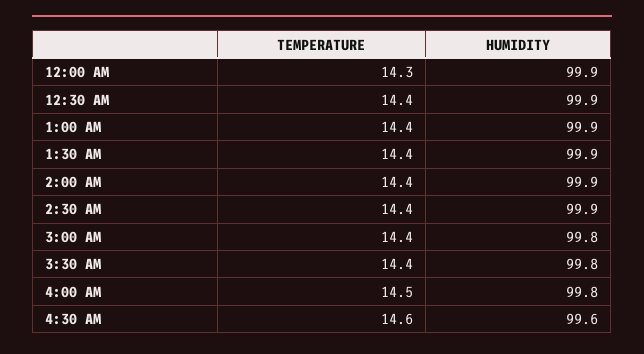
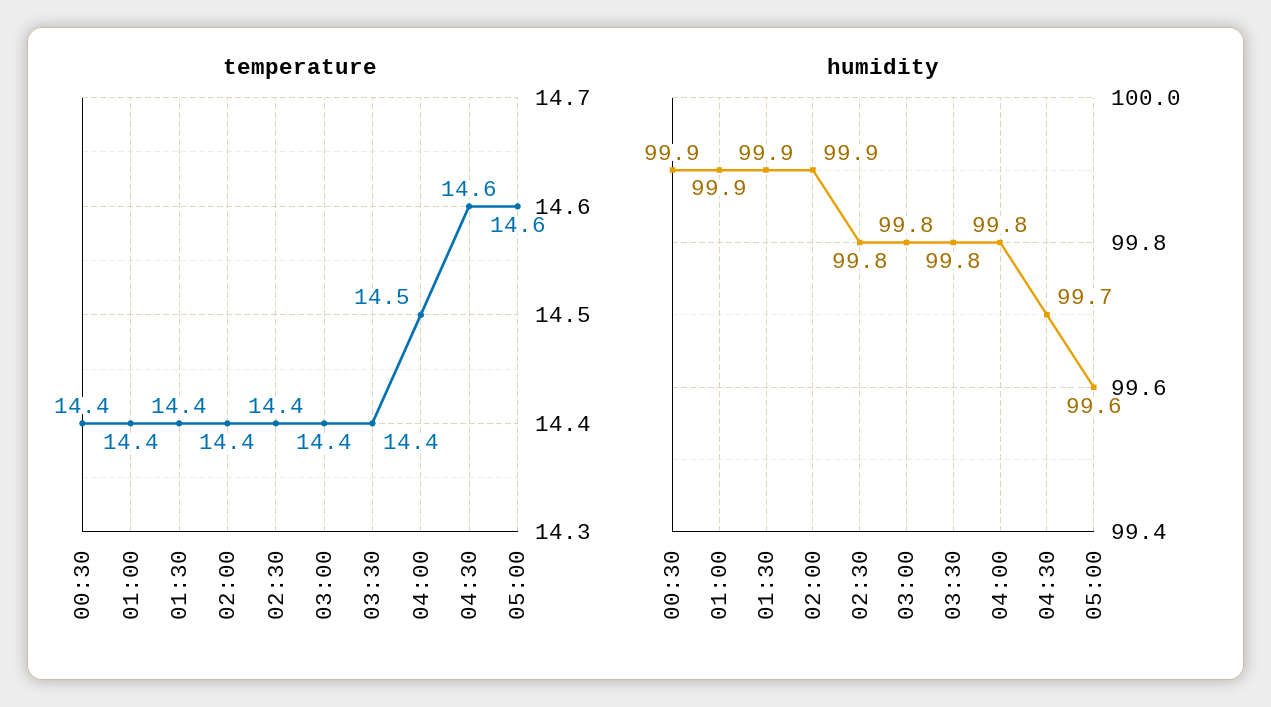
TEMPERATURE, 12:00 AM: 14.3 -> none
HUMIDITY, 12:00 AM: 99.9 -> none
HUMIDITY, 2:30 AM: 99.9 -> 99.8
HUMIDITY, 4:30 AM: 99.6 -> 99.7
TEMPERATURE, 05:00: none -> 14.6
HUMIDITY, 05:00: none -> 99.6

